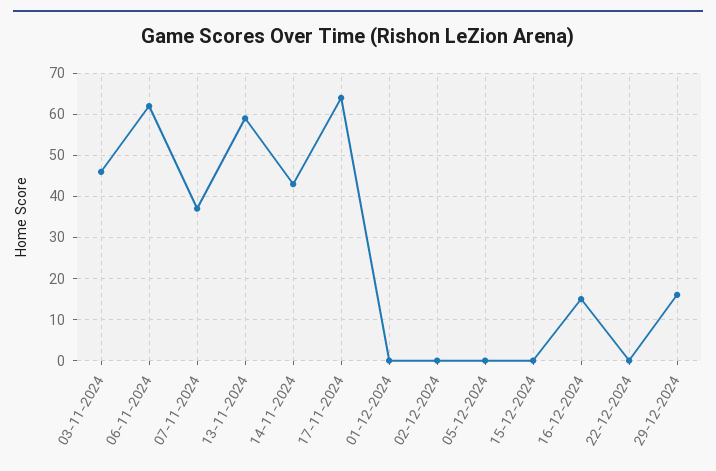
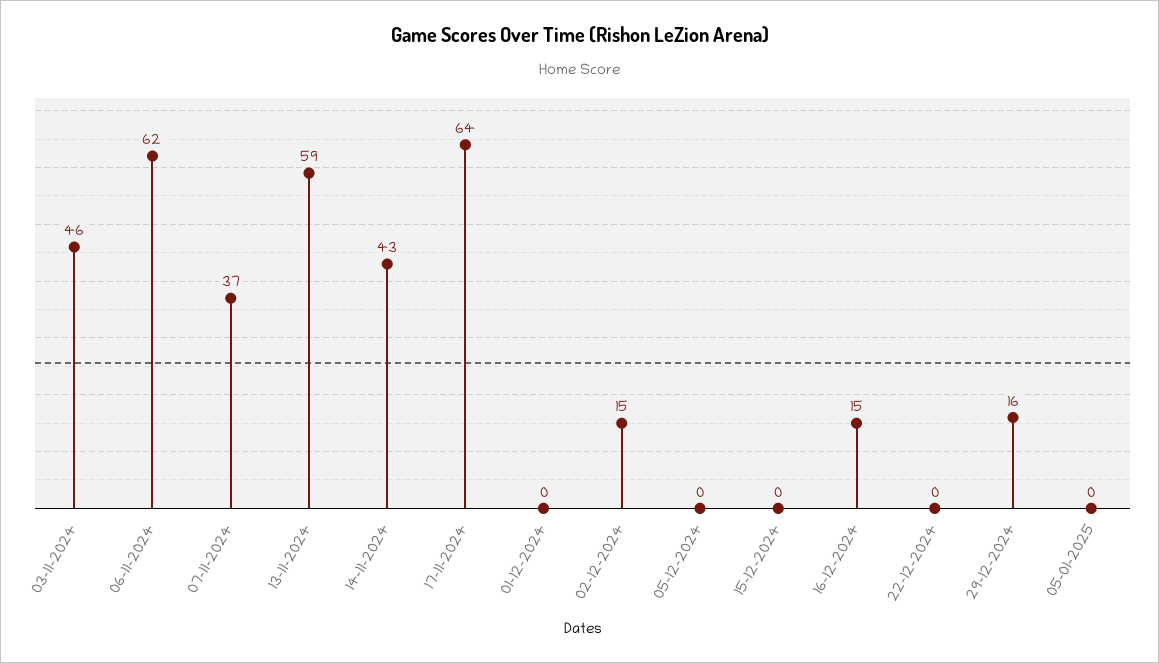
02-12-2024: 0 -> 15
05-01-2025: none -> 0

